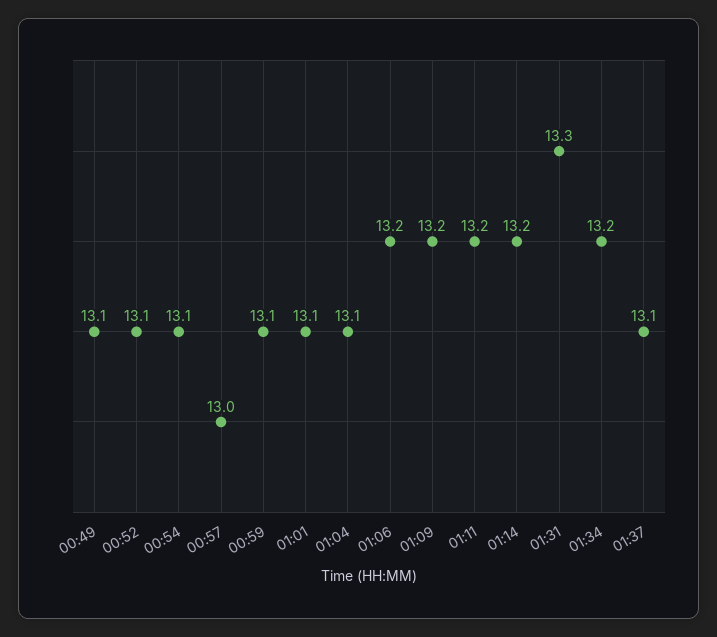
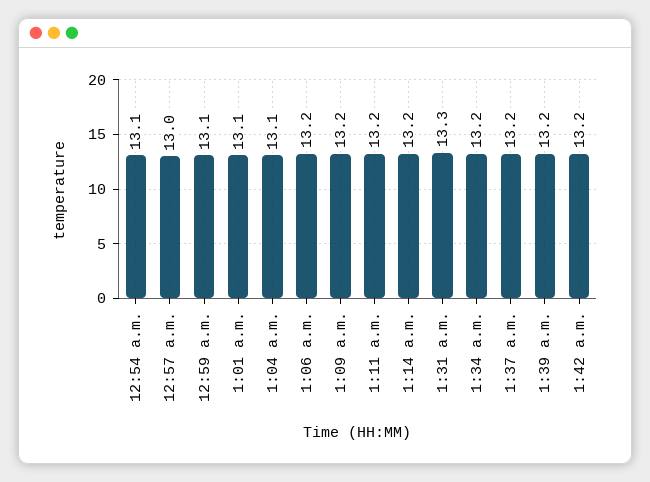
00:49: 13.1 -> none
00:52: 13.1 -> none
01:37: 13.1 -> 13.2
1:39 a.m.: none -> 13.2
1:42 a.m.: none -> 13.2

